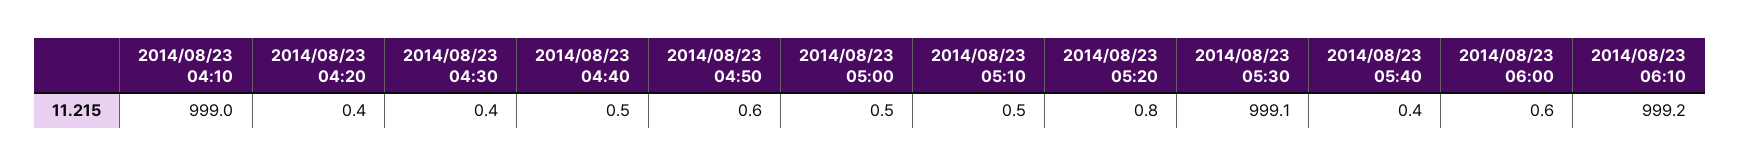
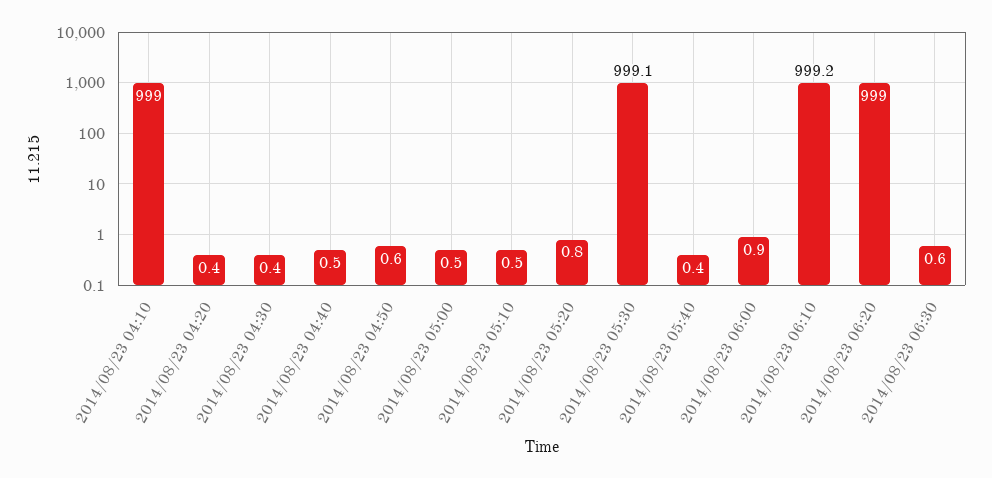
2014/08/23 06:00: 0.6 -> 0.9
2014/08/23 06:20: none -> 999
2014/08/23 06:30: none -> 0.6

